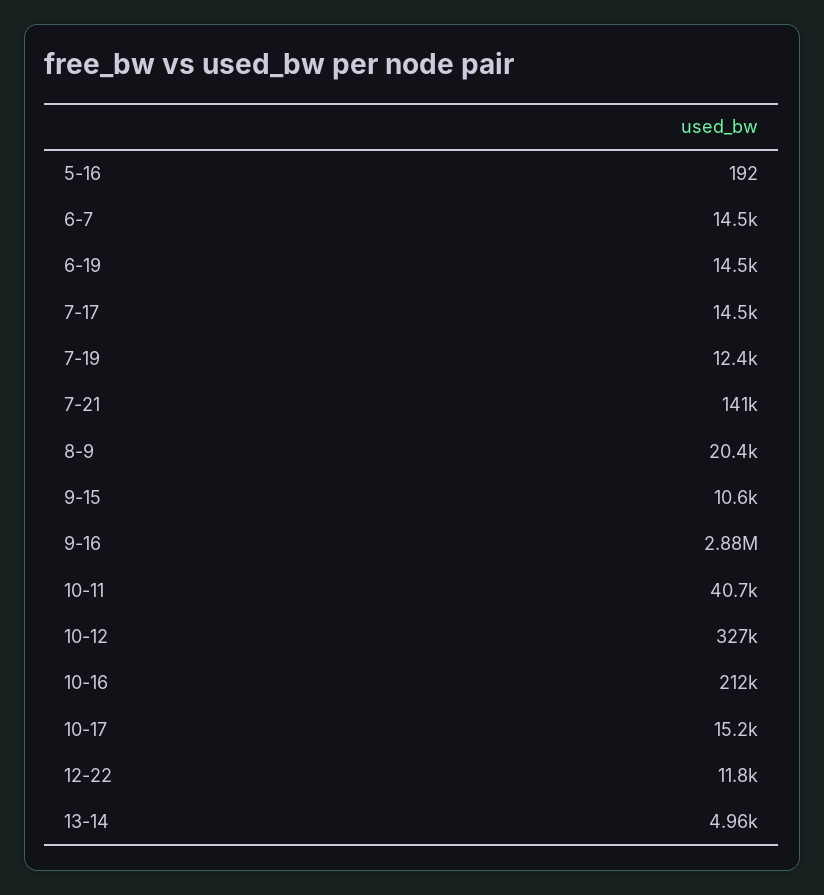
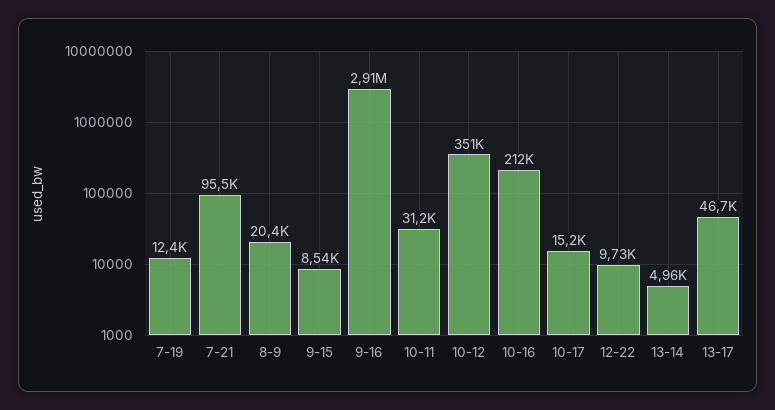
5-16: 192 -> none
6-7: 14500 -> none
6-19: 14500 -> none
7-17: 14500 -> none
7-21: 141000 -> 95500
9-15: 10600 -> 8540
9-16: 2880000 -> 2910000
10-11: 40700 -> 31200
10-12: 327000 -> 351000
12-22: 11800 -> 9730
13-17: none -> 46700

